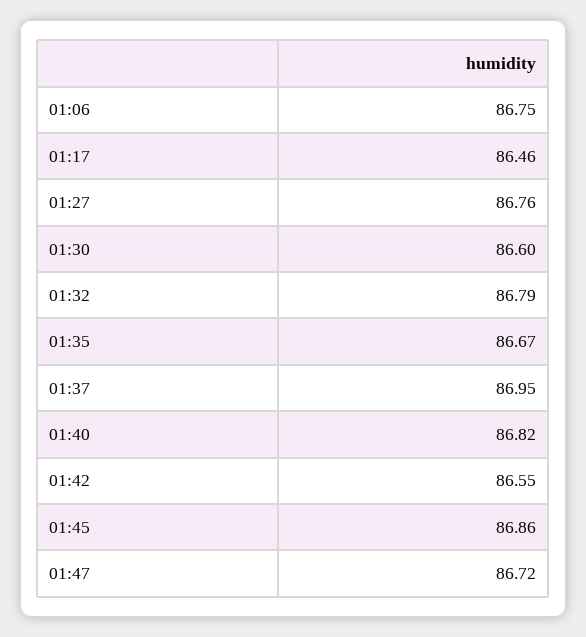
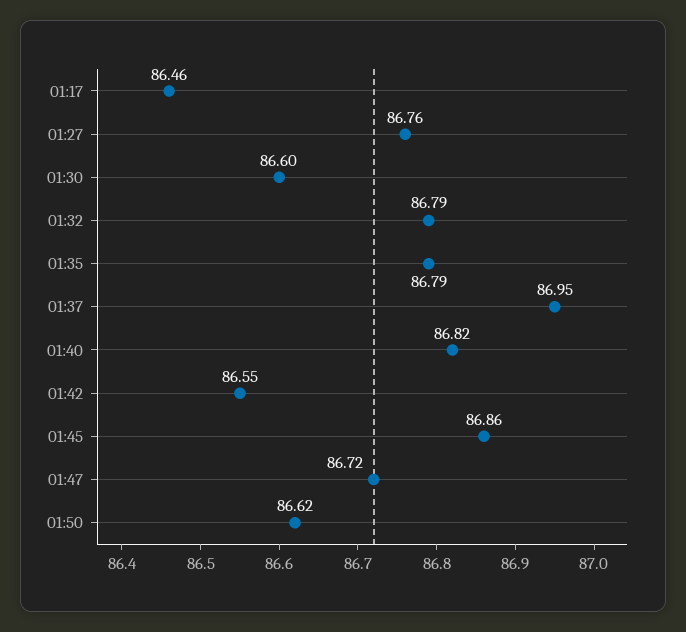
01:06: 86.75 -> none
01:35: 86.67 -> 86.79
01:50: none -> 86.62

